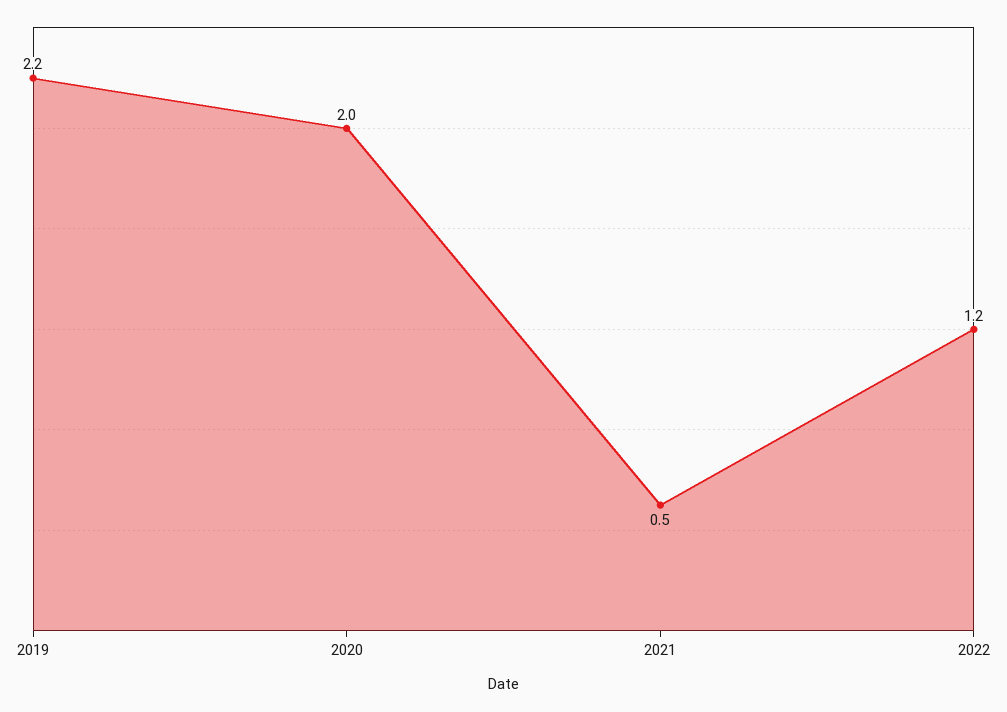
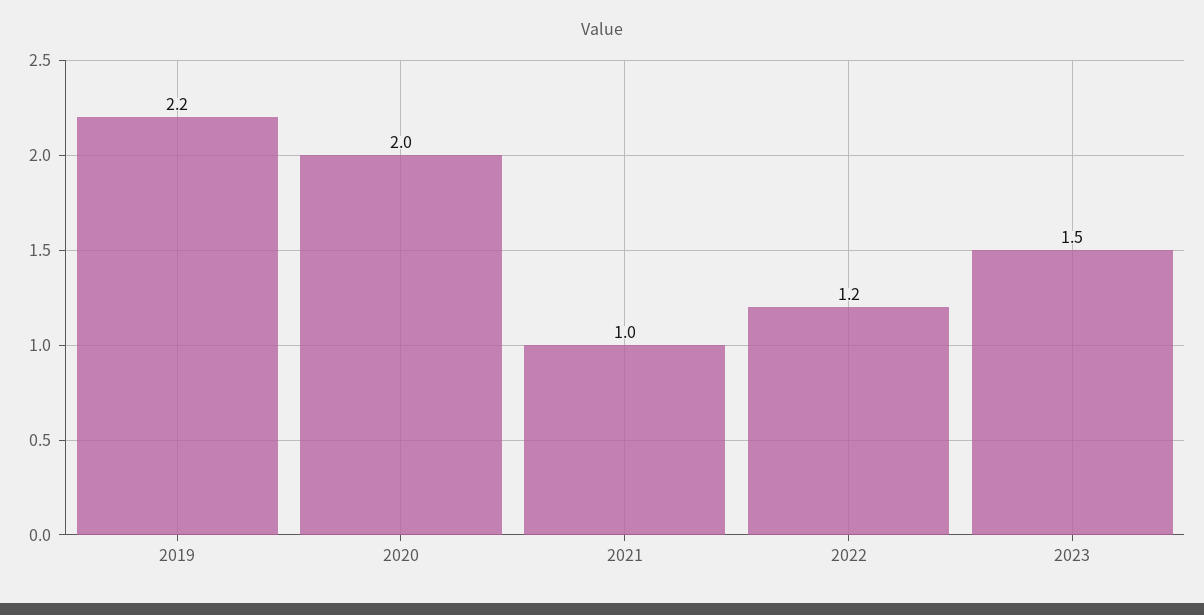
2021: 0.5 -> 1
2023: none -> 1.5

